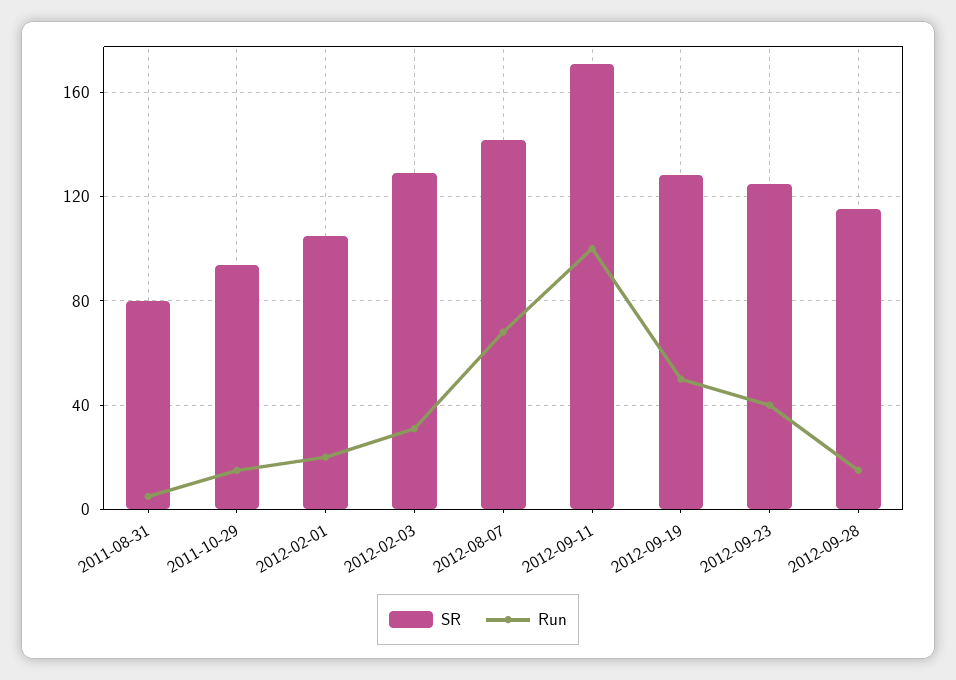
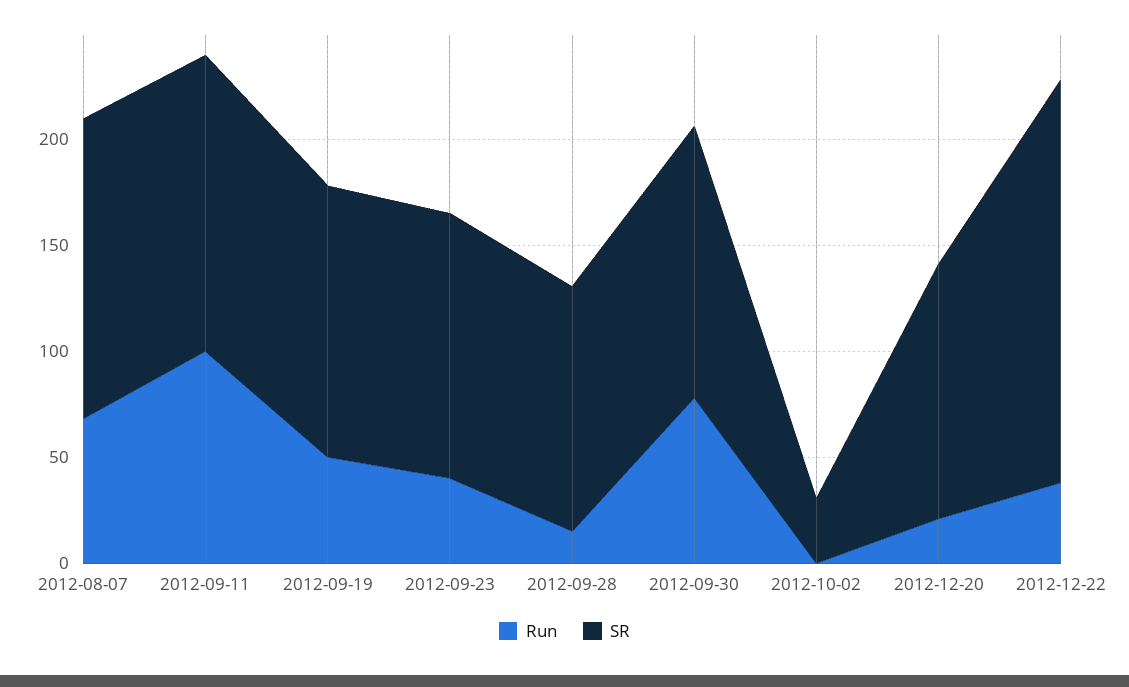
SR, 2011-08-31: 80 -> none
Run, 2011-08-31: 5 -> none
SR, 2011-10-29: 95 -> none
Run, 2011-10-29: 15 -> none
SR, 2012-02-01: 105 -> none
Run, 2012-02-01: 20 -> none
SR, 2012-02-03: 130 -> none
Run, 2012-02-03: 30 -> none
SR, 2012-09-11: 170 -> 140
Run, 2012-09-30: none -> 80
SR, 2012-09-30: none -> 130
Run, 2012-10-02: none -> 0
SR, 2012-10-02: none -> 30
Run, 2012-12-20: none -> 20
SR, 2012-12-20: none -> 120
Run, 2012-12-22: none -> 40
SR, 2012-12-22: none -> 190

